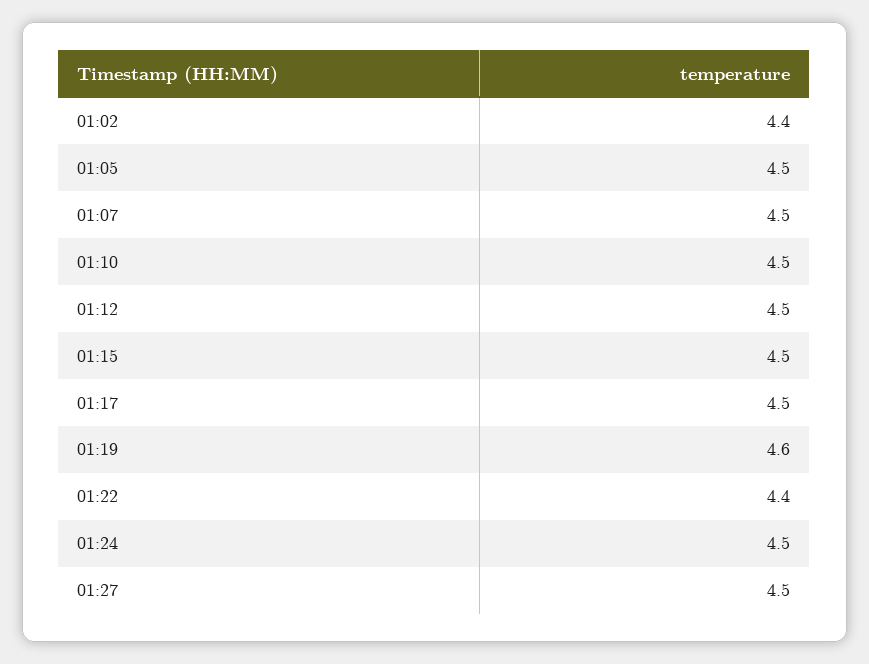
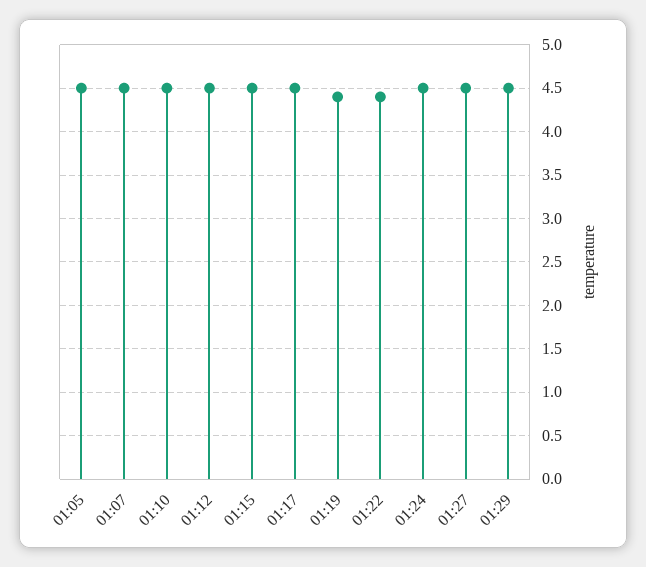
01:02: 4.4 -> none
01:19: 4.6 -> 4.4
01:29: none -> 4.5

